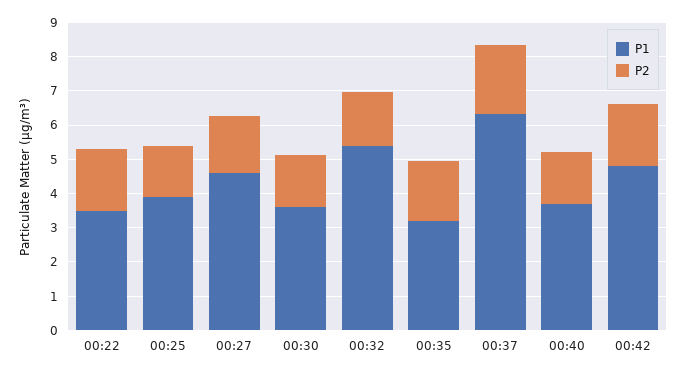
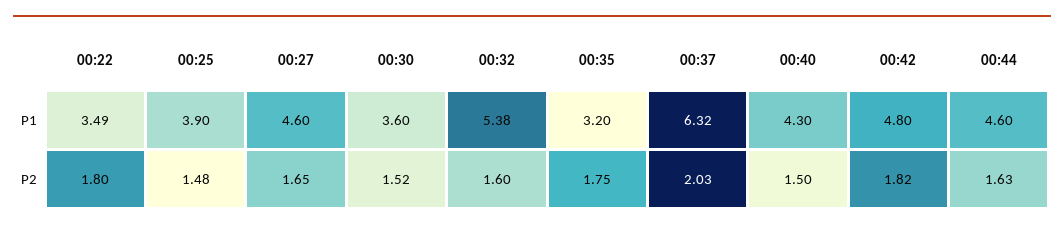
P1, 00:40: 3.75 -> 4.3
P1, 00:44: none -> 4.6
P2, 00:44: none -> 1.63

